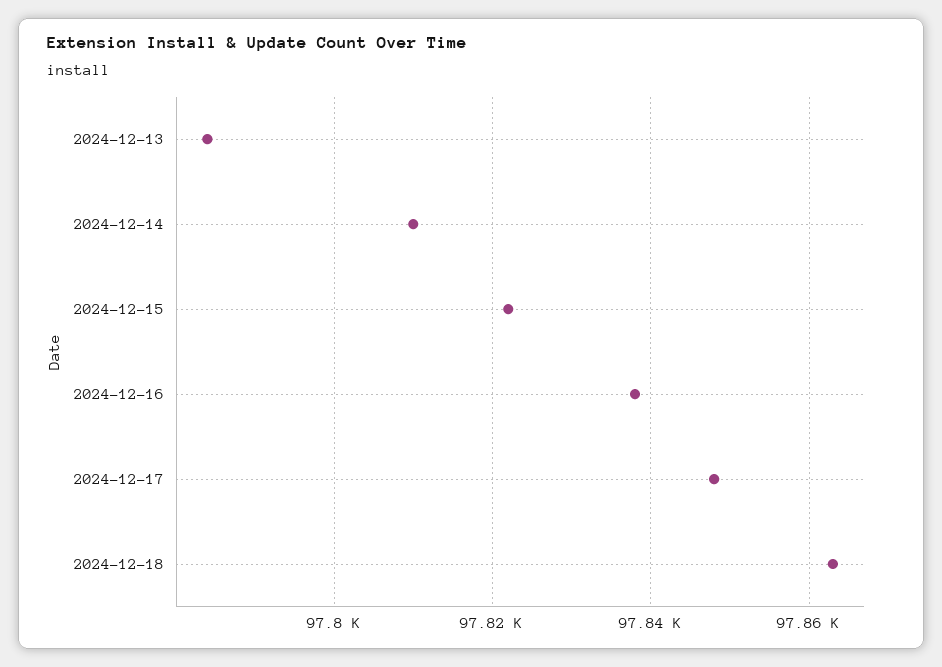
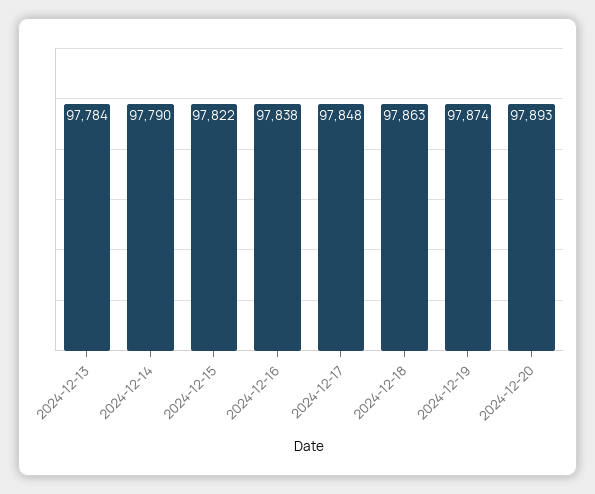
2024-12-14: 97810 -> 97790
2024-12-19: none -> 97874
2024-12-20: none -> 97893

